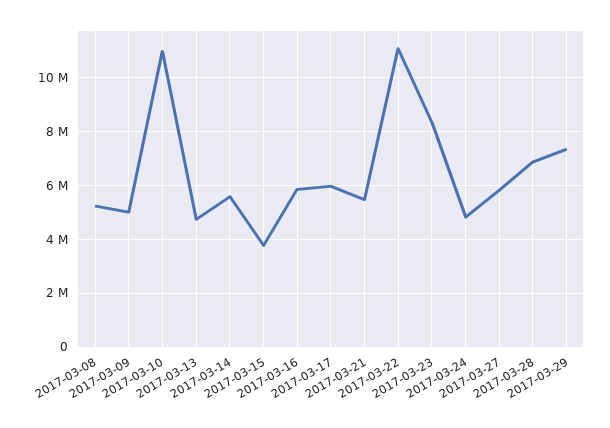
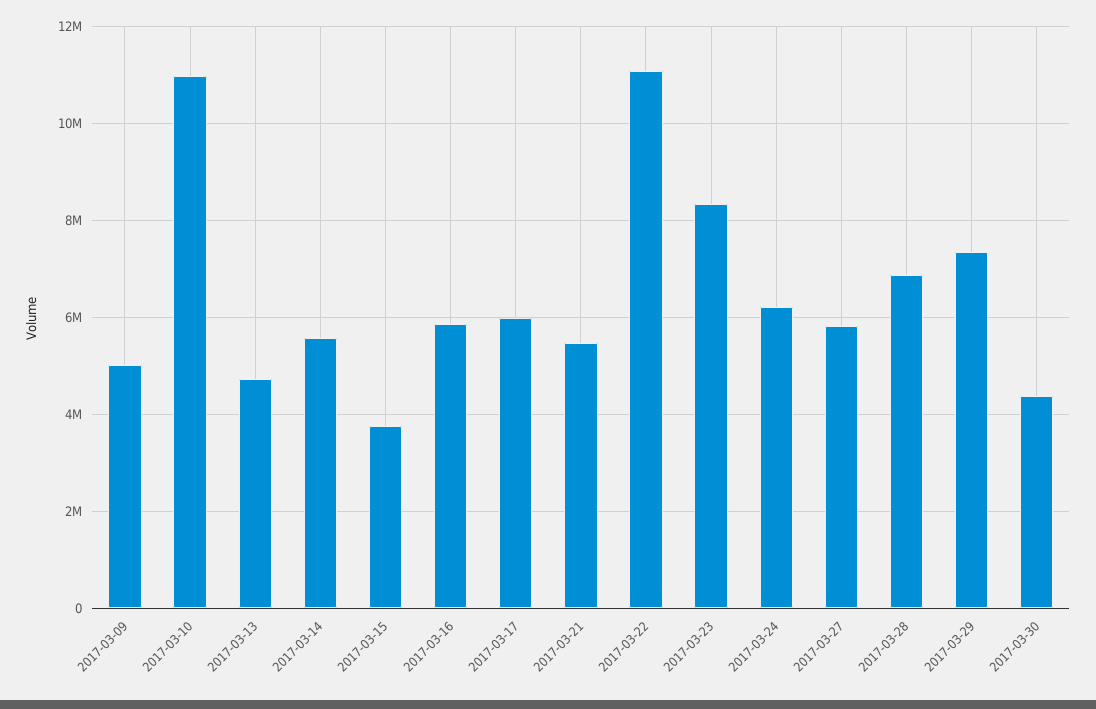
2017-03-08: 5250000 -> none
2017-03-24: 4750000 -> 6200000
2017-03-30: none -> 4400000

